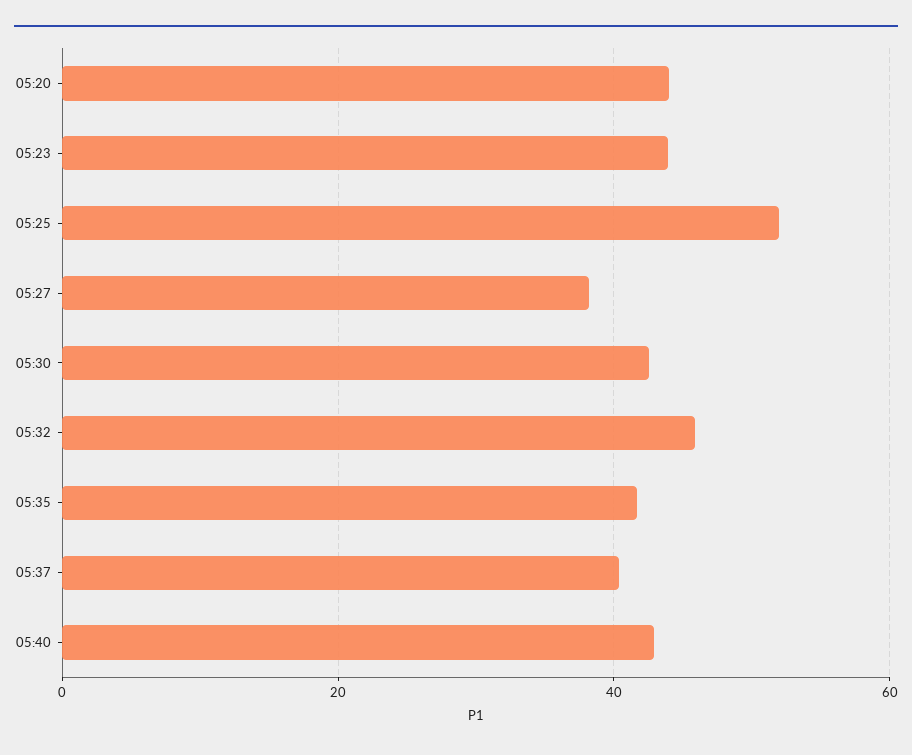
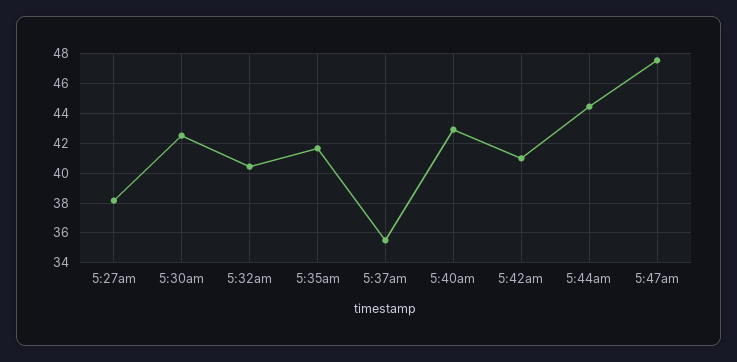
05:20: 44 -> none
05:23: 44 -> none
05:25: 52 -> none
05:32: 46 -> 40.5
05:37: 40 -> 35.5
5:42am: none -> 41
5:44am: none -> 44.5
5:47am: none -> 47.5

